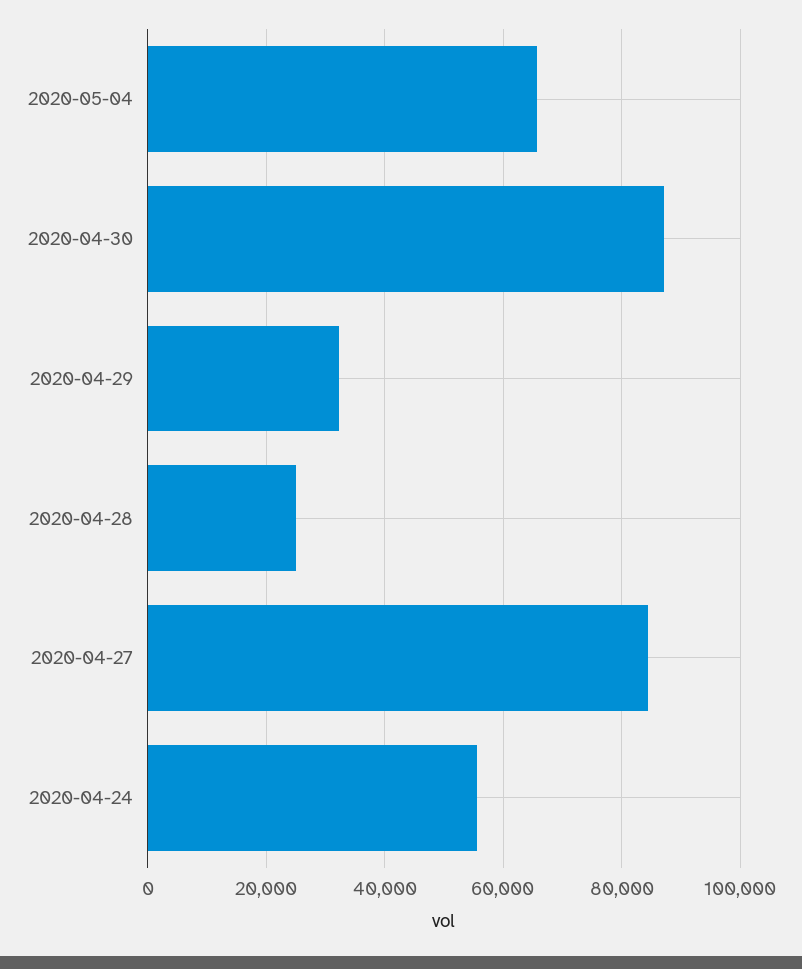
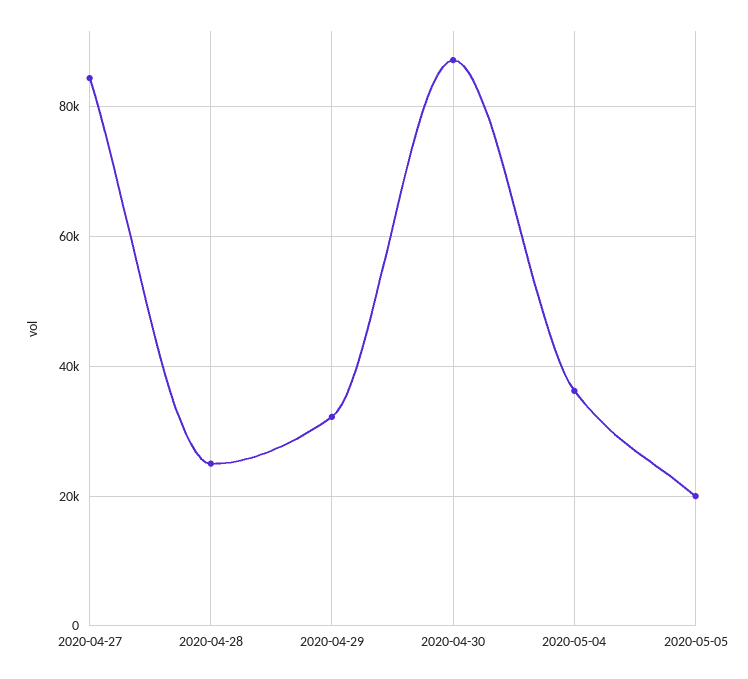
2020-05-04: 66000 -> 36000
2020-04-24: 56000 -> none
2020-05-05: none -> 20000

